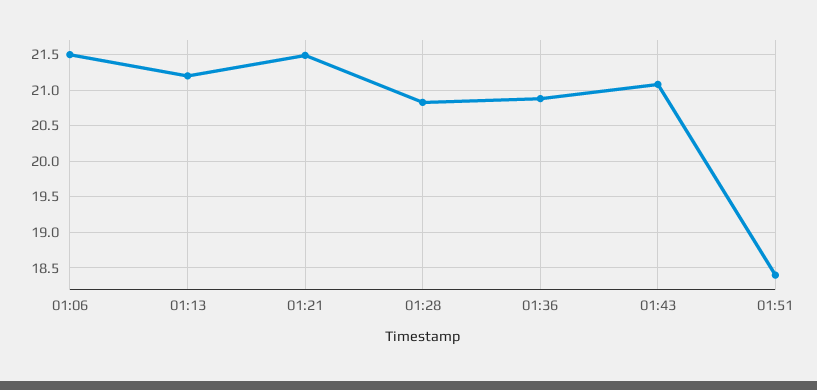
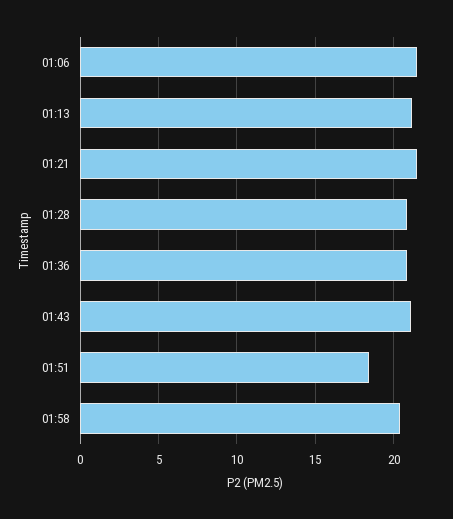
01:58: none -> 20.5

